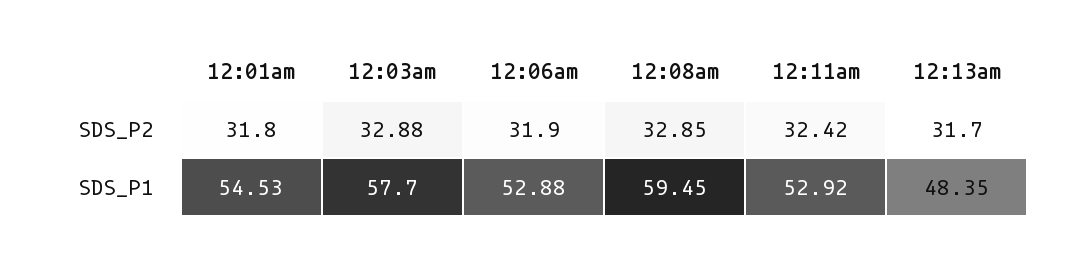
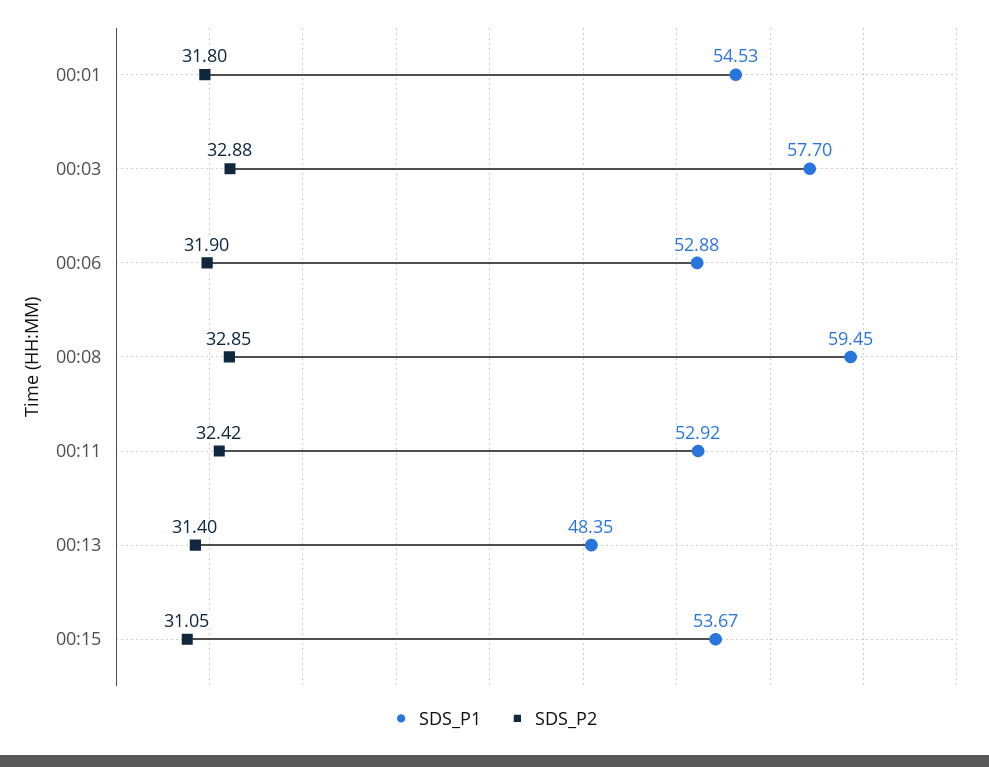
SDS_P2, 12:13am: 31.7 -> 31.4
SDS_P1, 00:15: none -> 53.67
SDS_P2, 00:15: none -> 31.05

